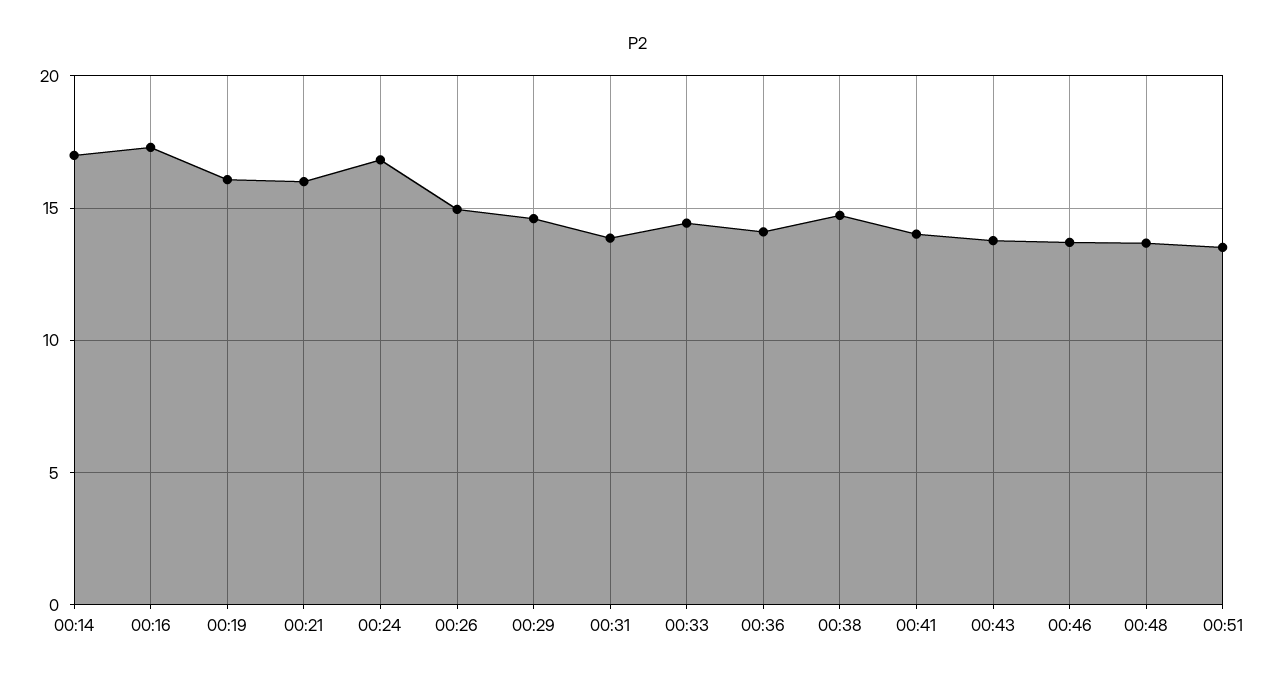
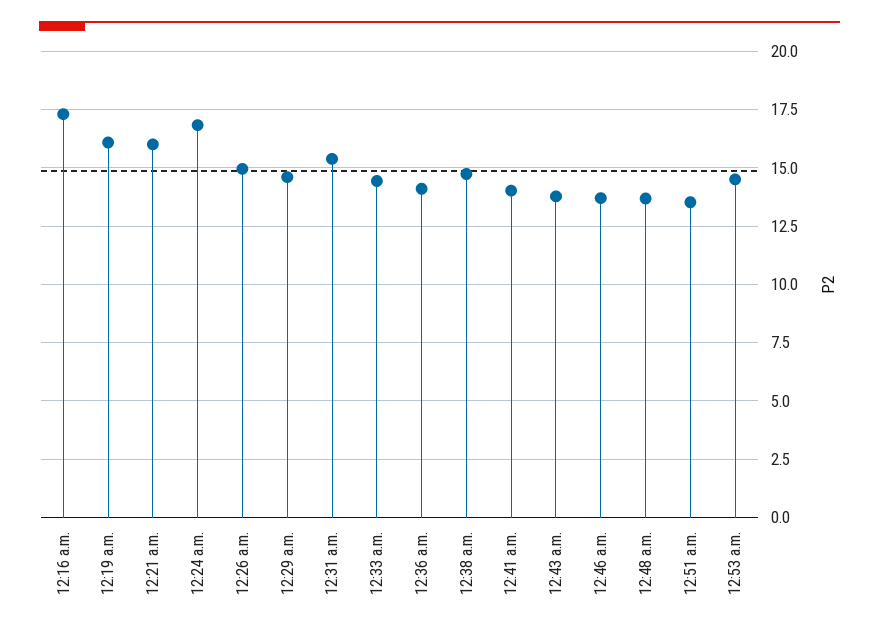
00:14: 17 -> none
00:31: 14 -> 15.5
12:53 a.m.: none -> 14.5

